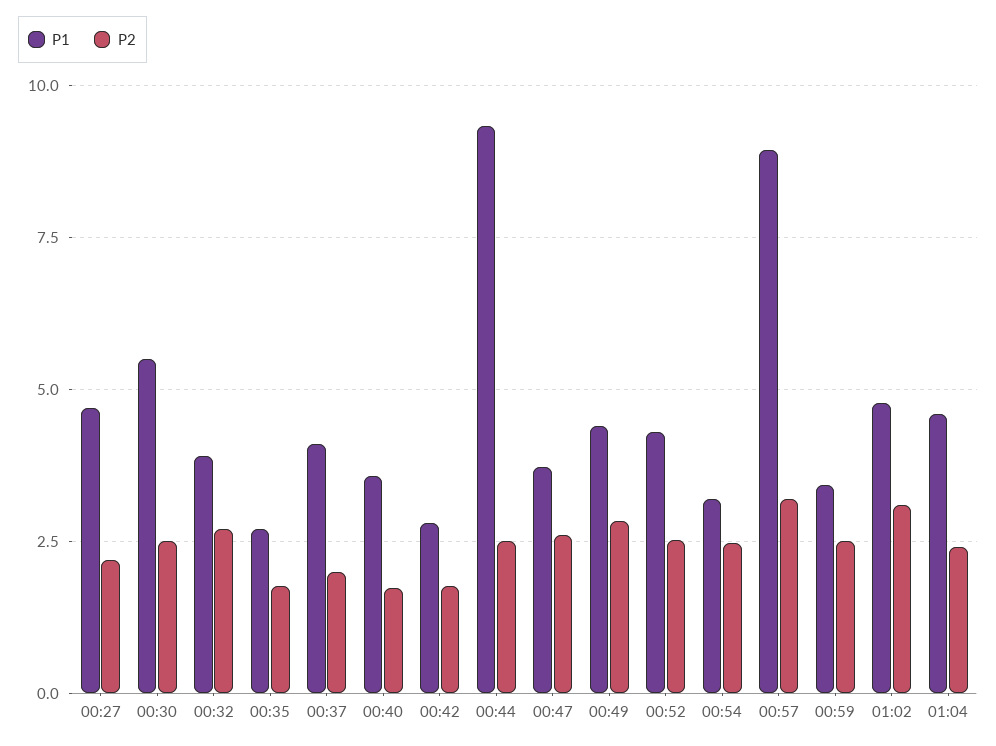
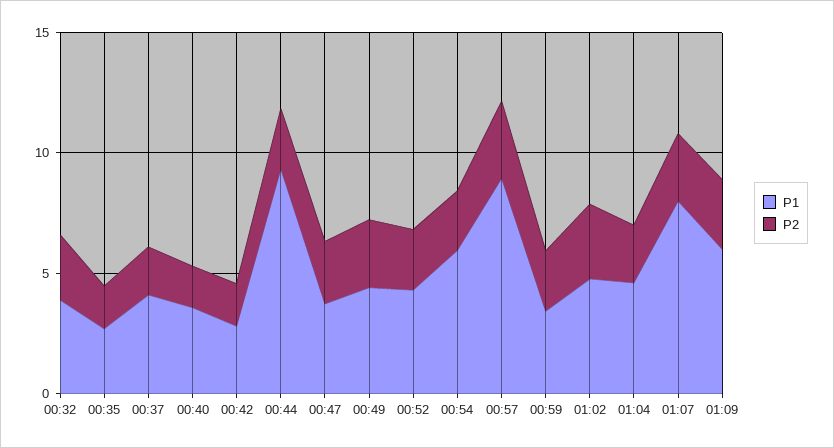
P1, 00:27: 4.75 -> none
P2, 00:27: 2.25 -> none
P1, 00:30: 5.5 -> none
P2, 00:30: 2.5 -> none
P1, 00:54: 3.25 -> 6
P1, 01:07: none -> 8
P2, 01:07: none -> 3
P1, 01:09: none -> 6
P2, 01:09: none -> 3

